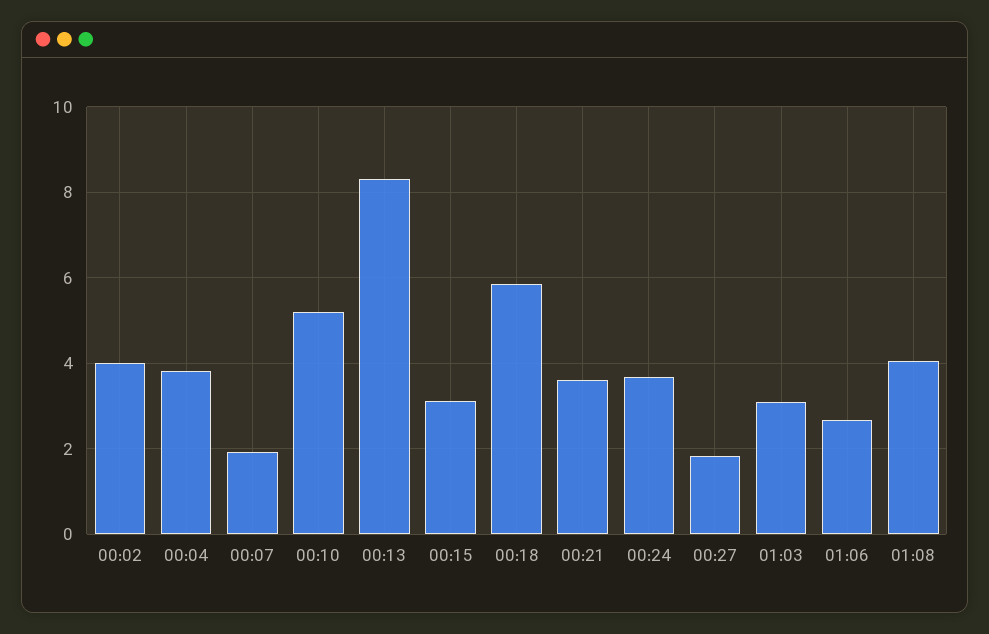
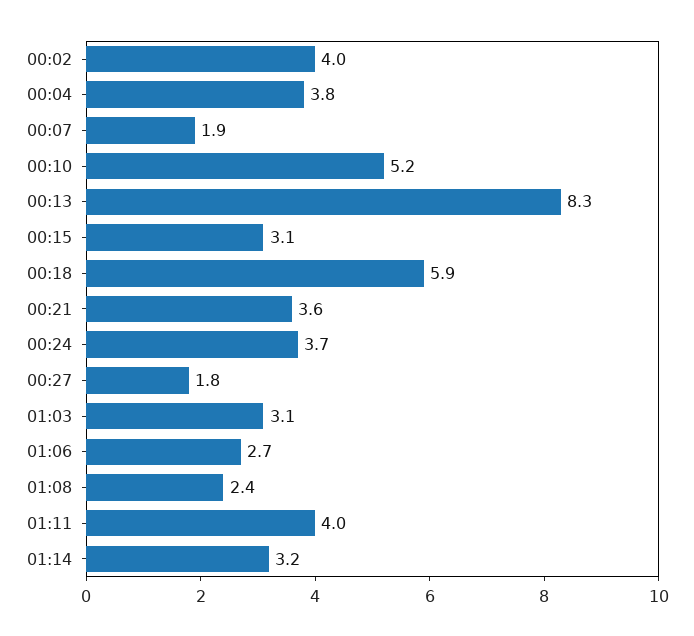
01:08: 4 -> 2.4
01:11: none -> 4
01:14: none -> 3.2

